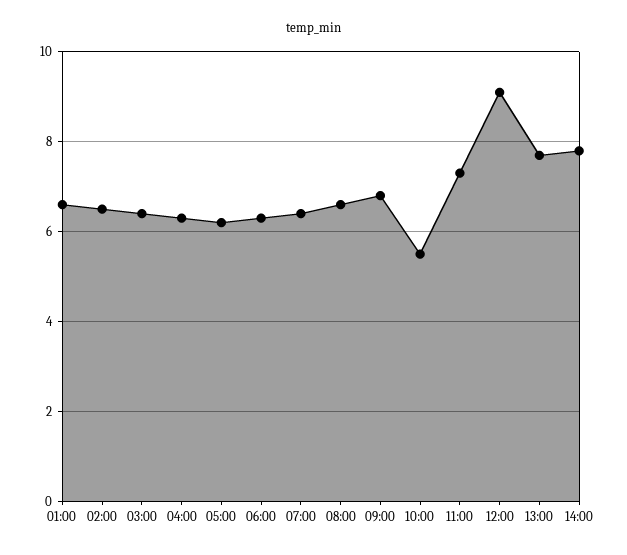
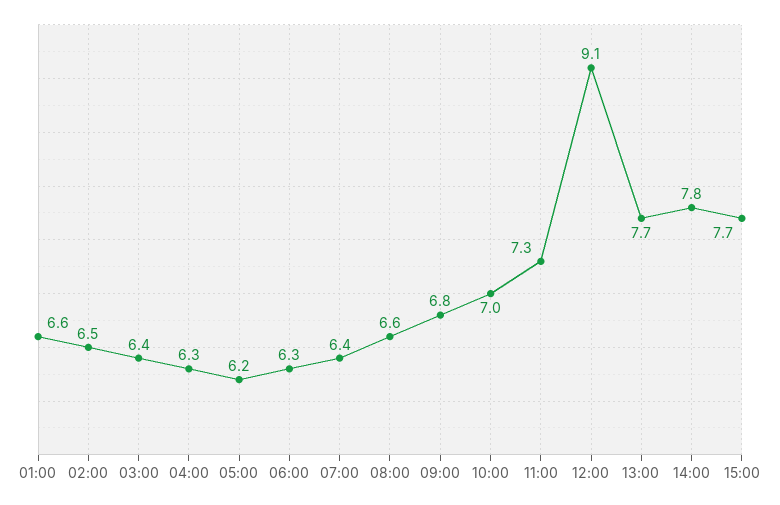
10:00: 5.5 -> 7
15:00: none -> 7.7

